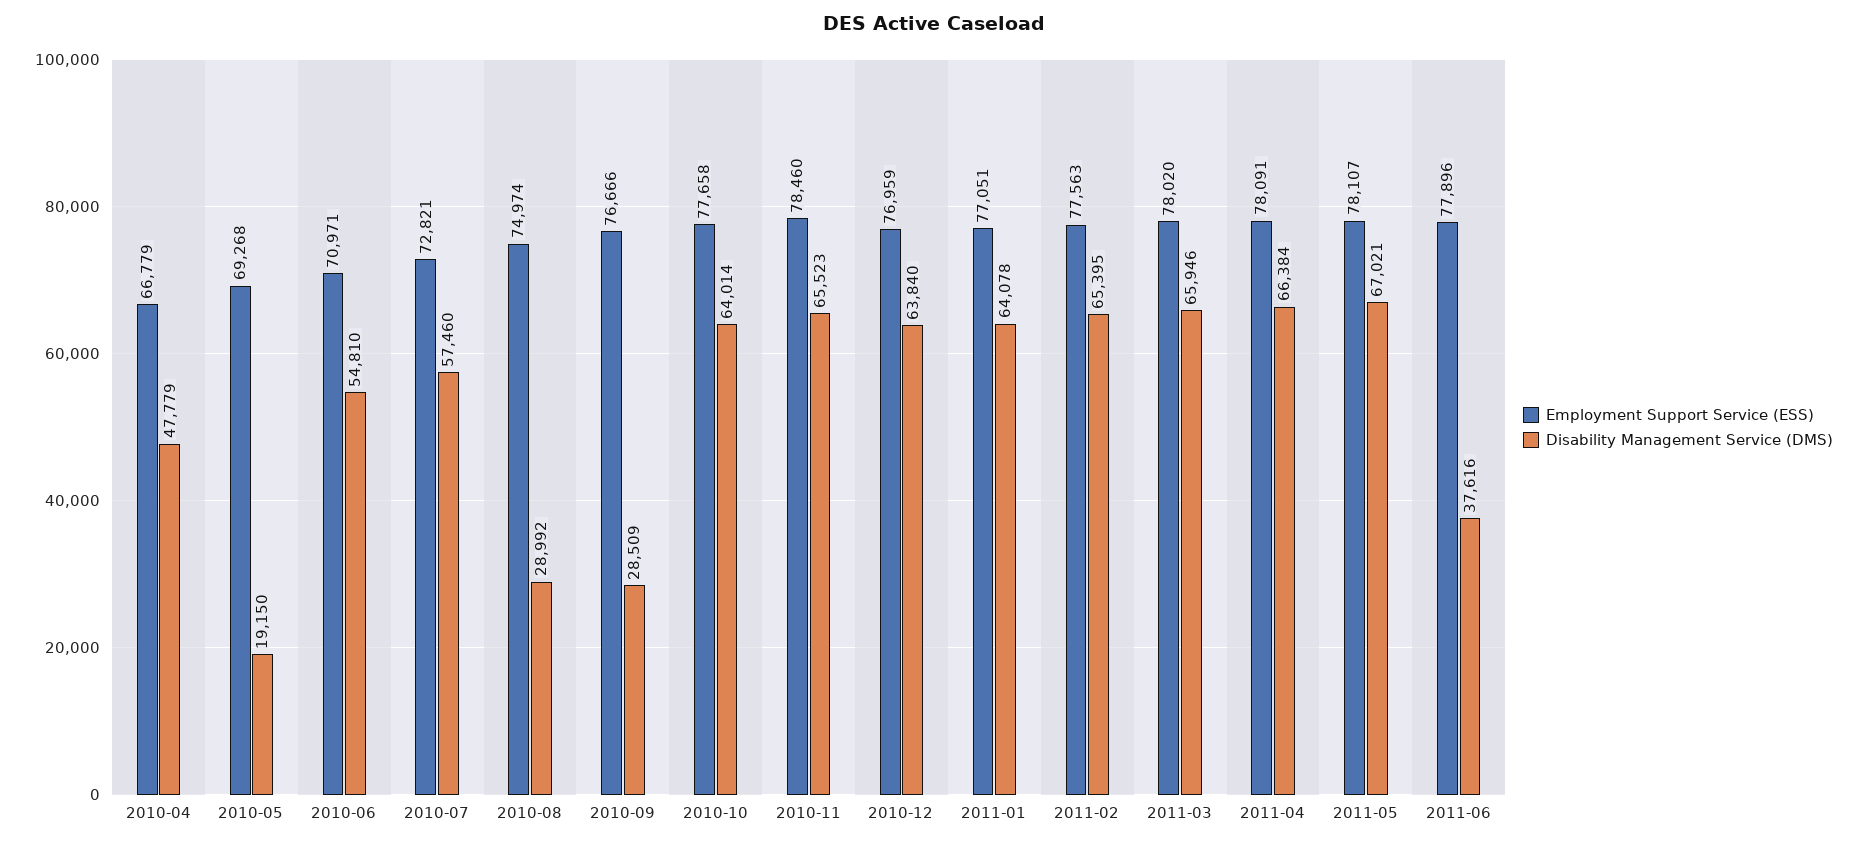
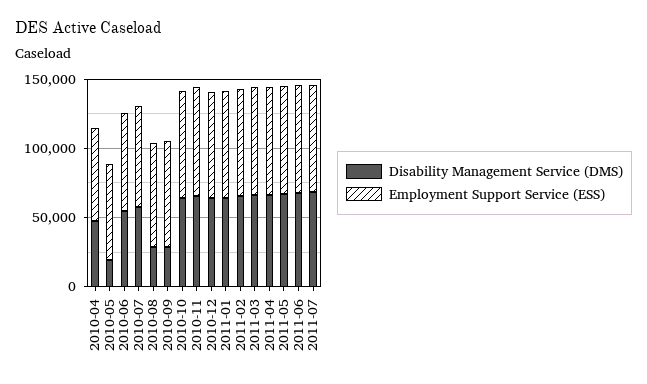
Disability Management Service (DMS), 2011-06: 37616 -> 70000
Disability Management Service (DMS), 2011-07: none -> 70000
Employment Support Service (ESS), 2011-07: none -> 80000

